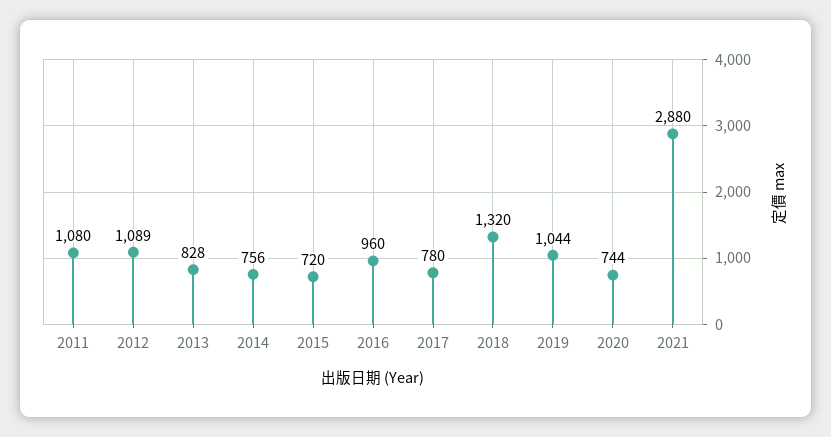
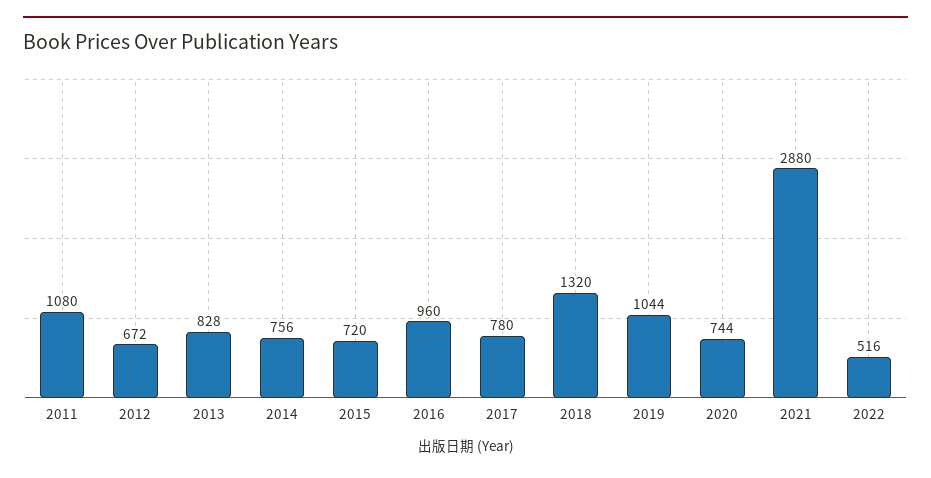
2012: 1089 -> 672
2022: none -> 516

